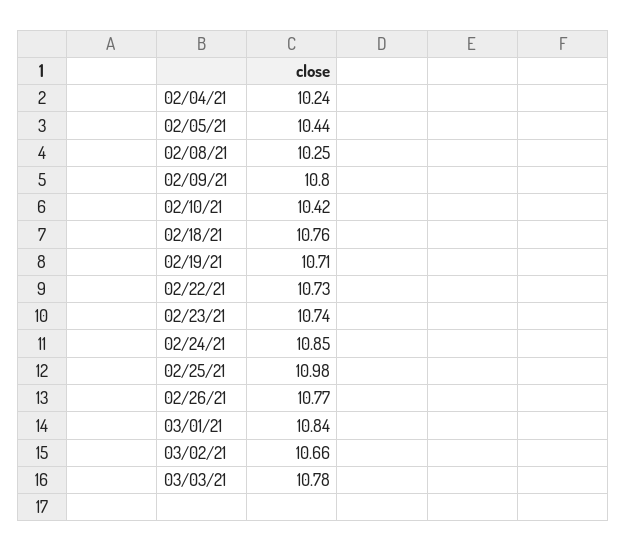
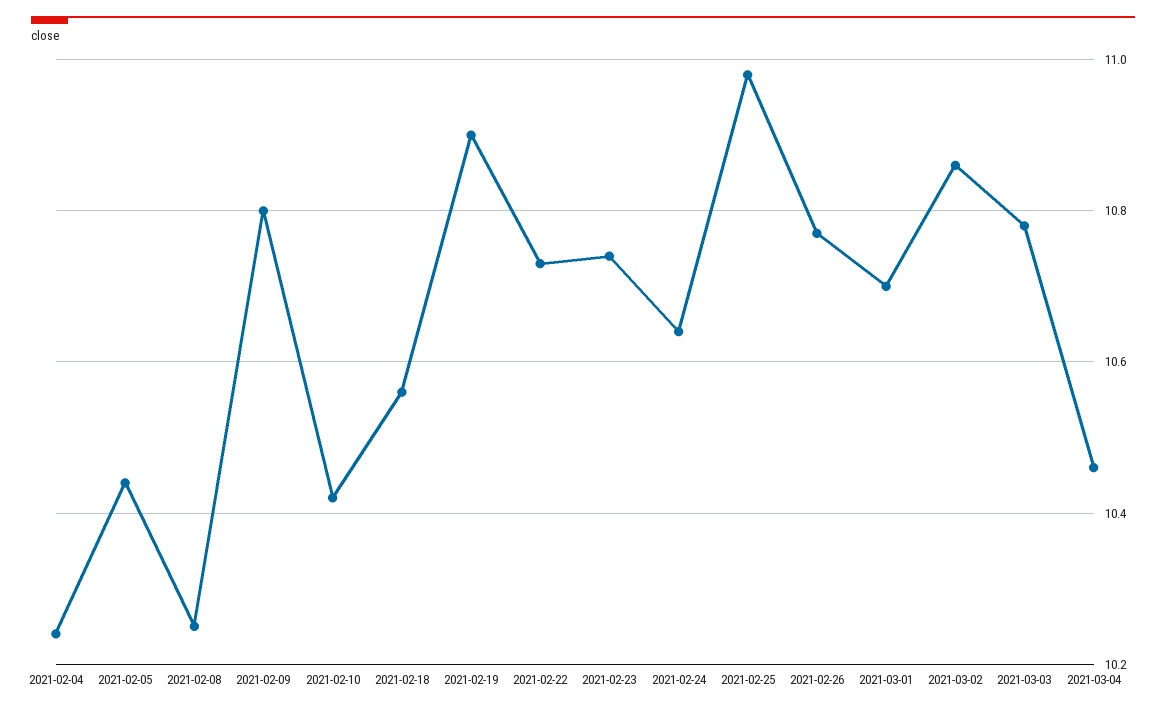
02/18/21: 10.76 -> 10.55
02/19/21: 10.71 -> 10.9
02/24/21: 10.85 -> 10.65
03/01/21: 10.84 -> 10.7
03/02/21: 10.66 -> 10.85
2021-03-04: none -> 10.45

